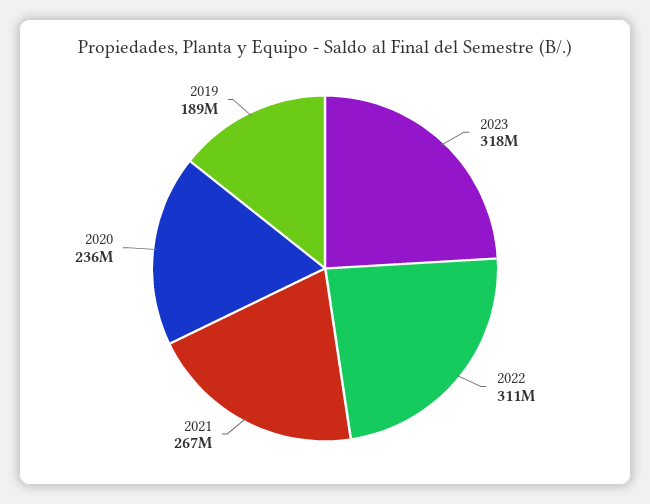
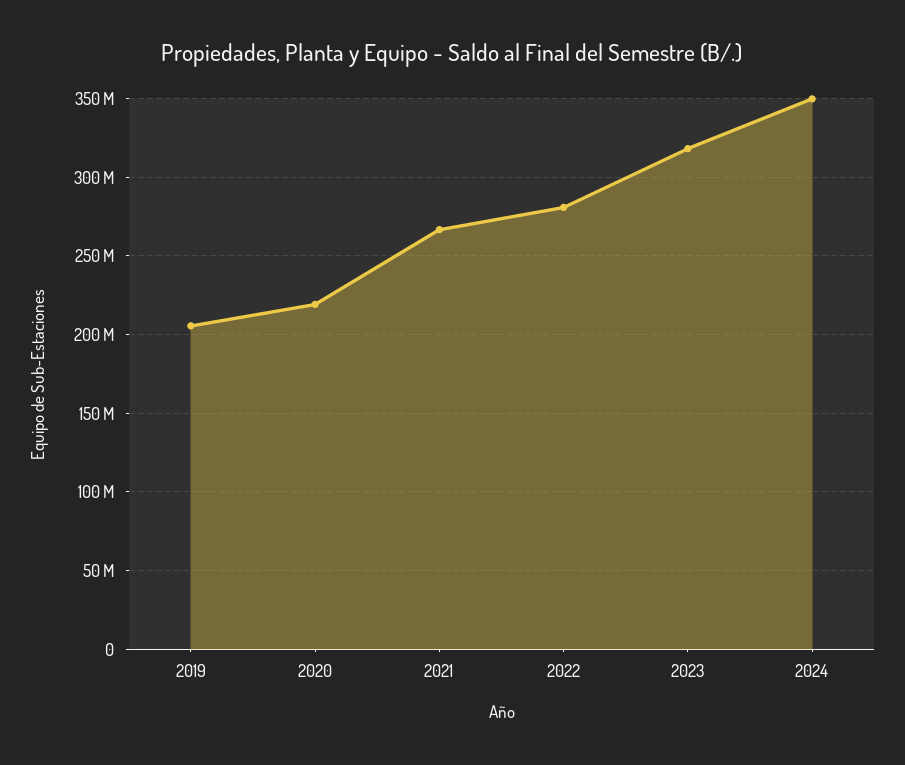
2022: 311000000 -> 280000000
2020: 236000000 -> 220000000
2019: 189000000 -> 205000000
2024: none -> 350000000

